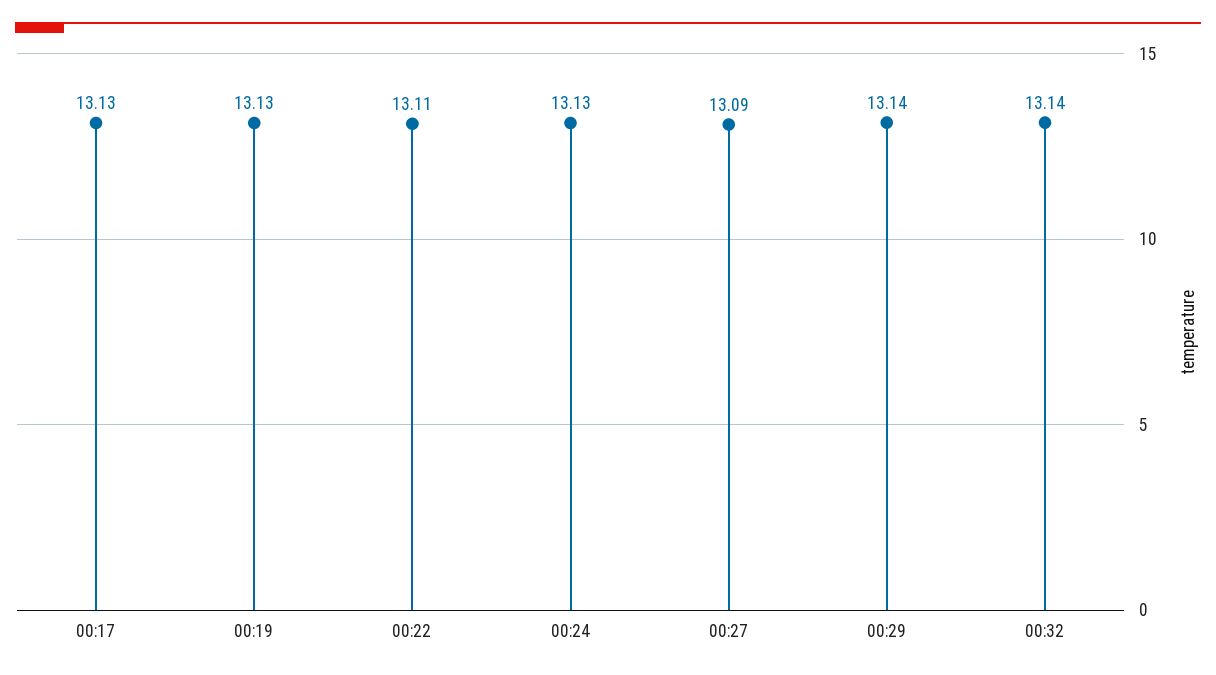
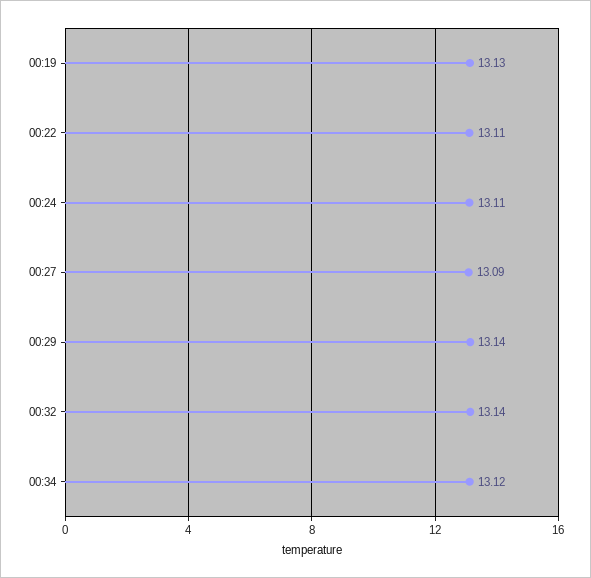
00:17: 13.13 -> none
00:24: 13.13 -> 13.11
00:34: none -> 13.12

